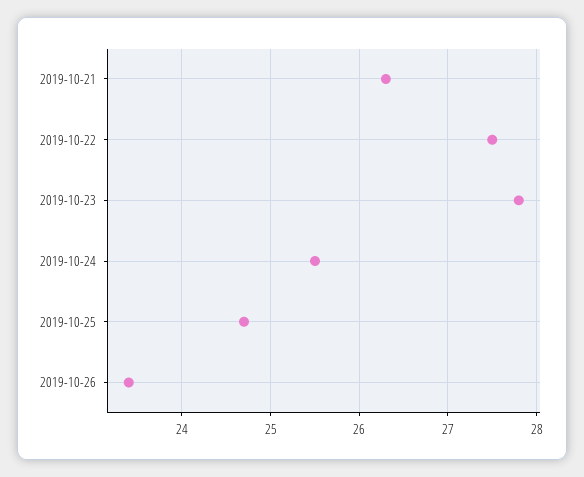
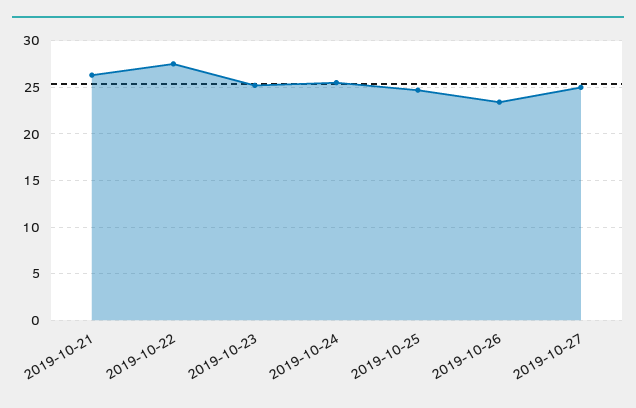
2019-10-23: 27.8 -> 25
2019-10-27: none -> 25

